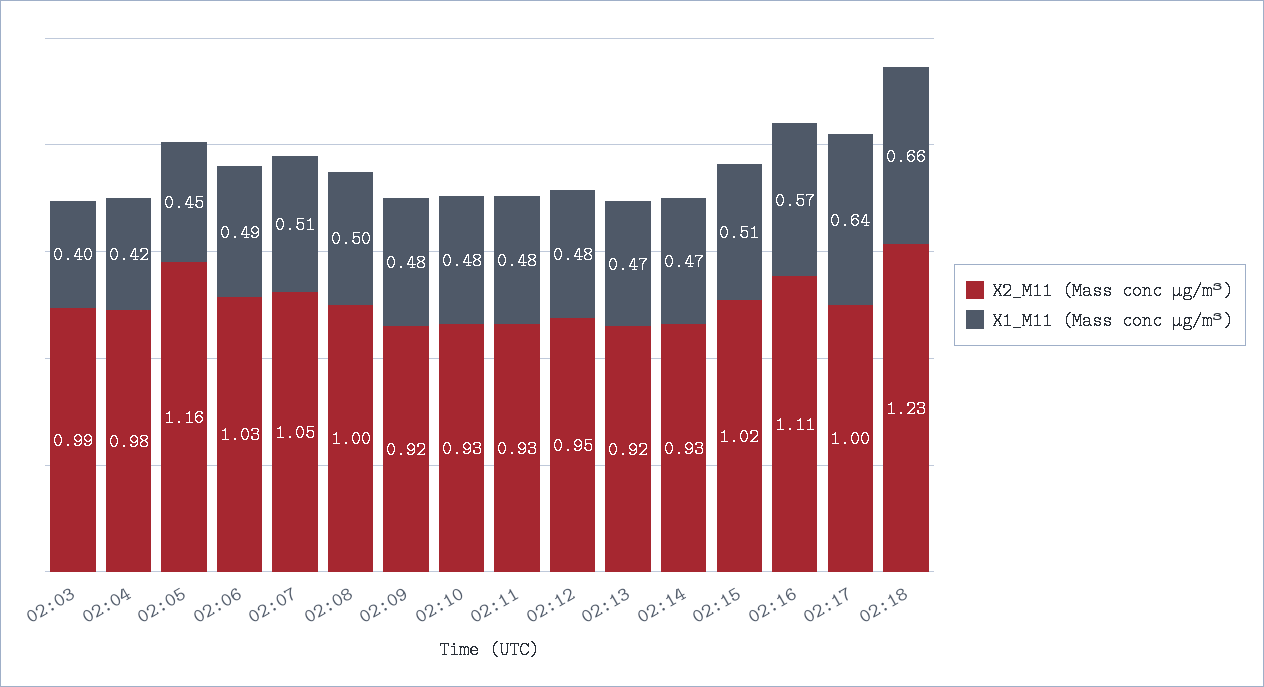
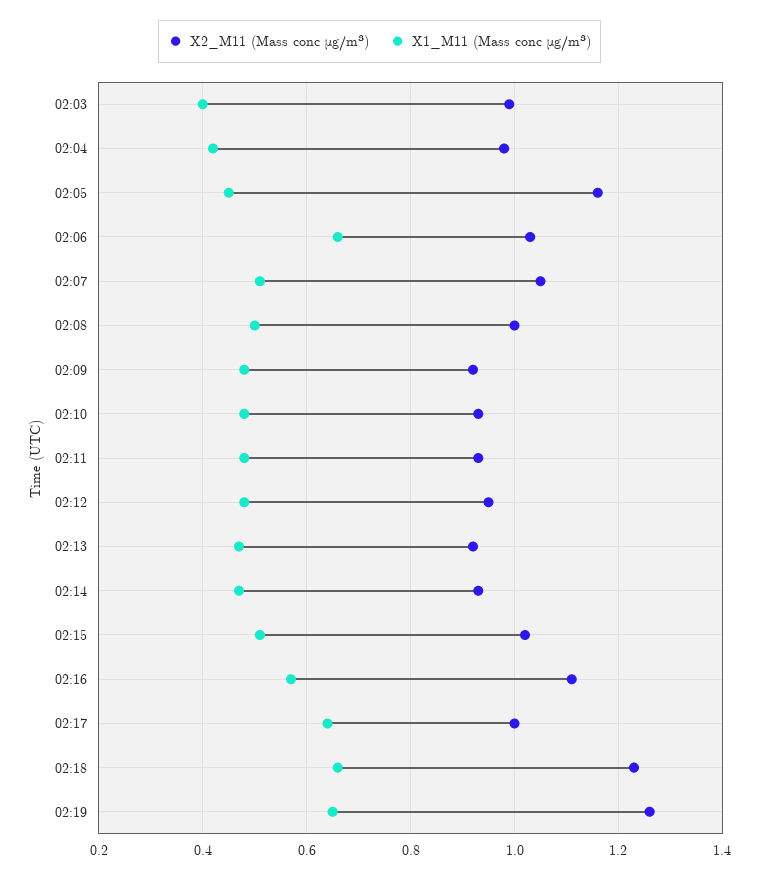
X1_M11 (Mass conc μg/m³), 02:06: 0.49 -> 0.65
X2_M11 (Mass conc μg/m³), 02:19: none -> 1.25
X1_M11 (Mass conc μg/m³), 02:19: none -> 0.65

